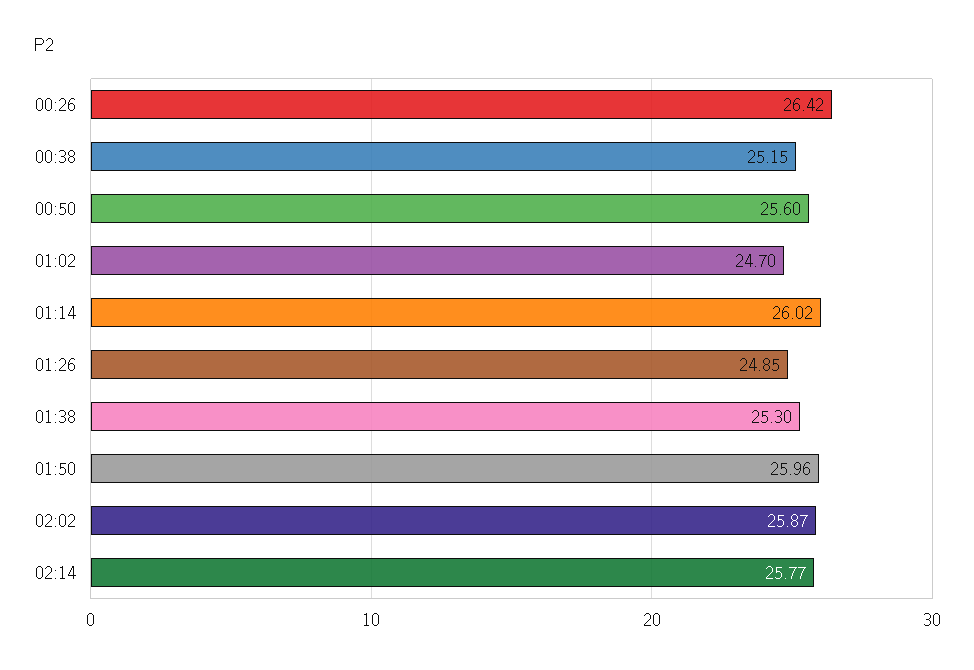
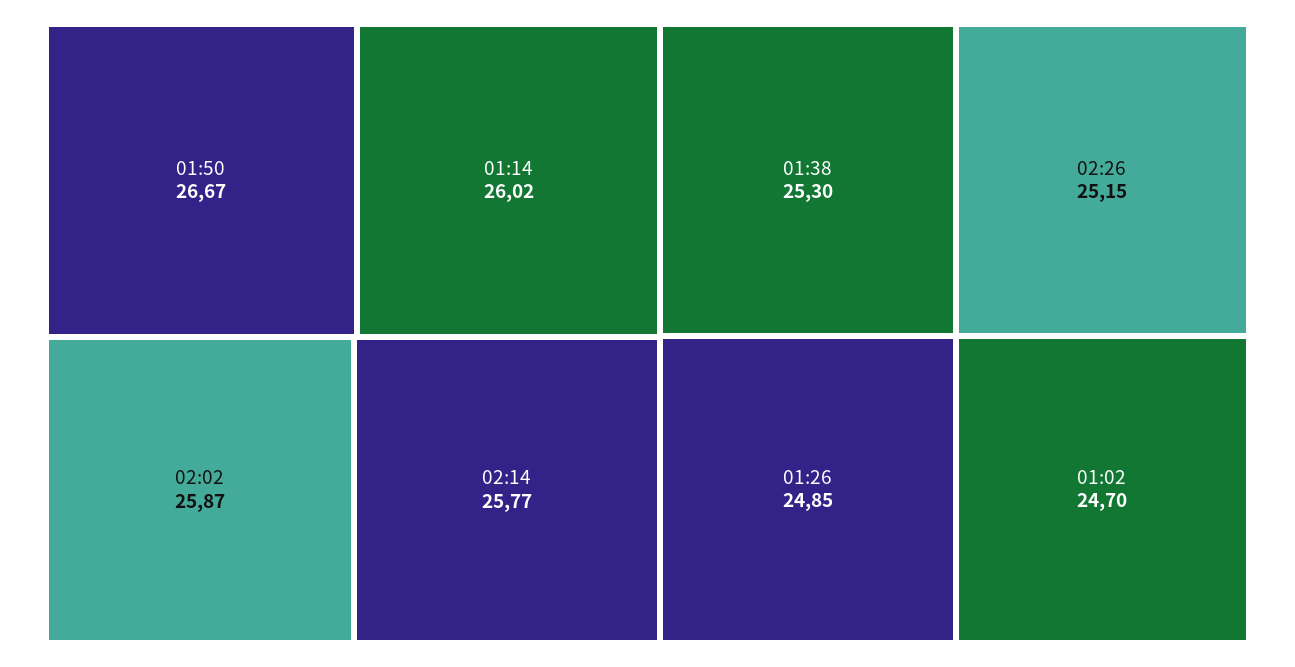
00:26: 26.42 -> none
00:38: 25.15 -> none
00:50: 25.6 -> none
01:50: 25.96 -> 26.67
02:26: none -> 25.15

